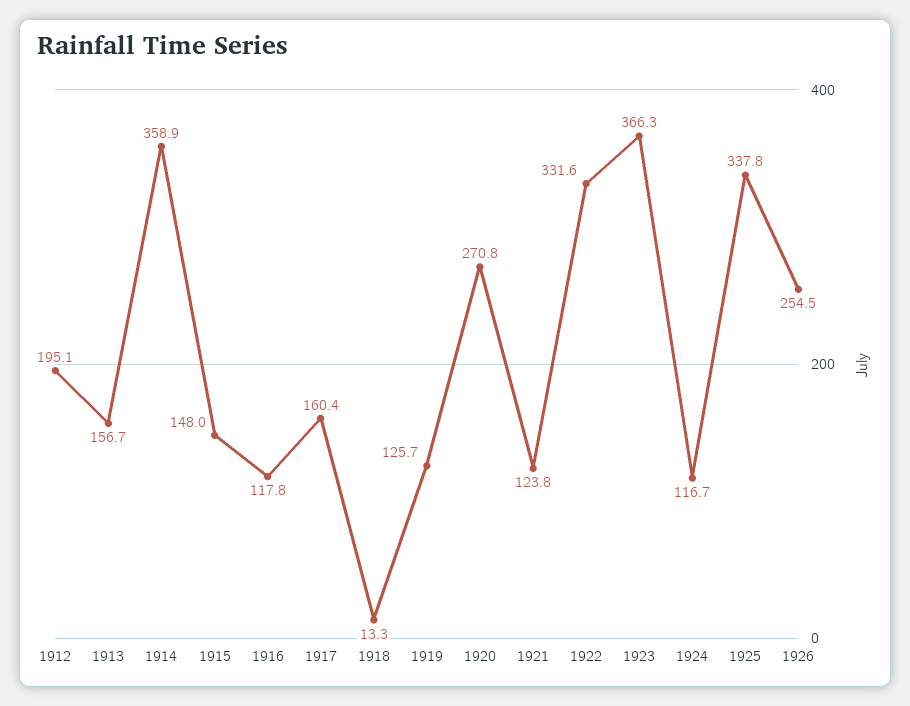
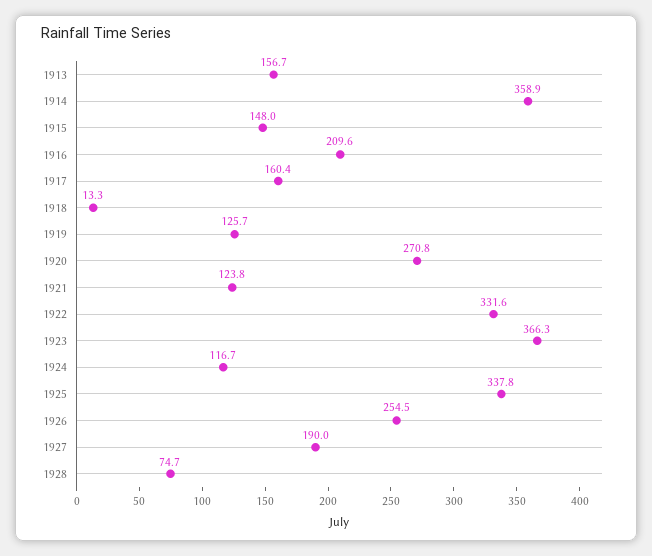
1912: 195.1 -> none
1916: 117.8 -> 209.6
1927: none -> 190
1928: none -> 74.7

